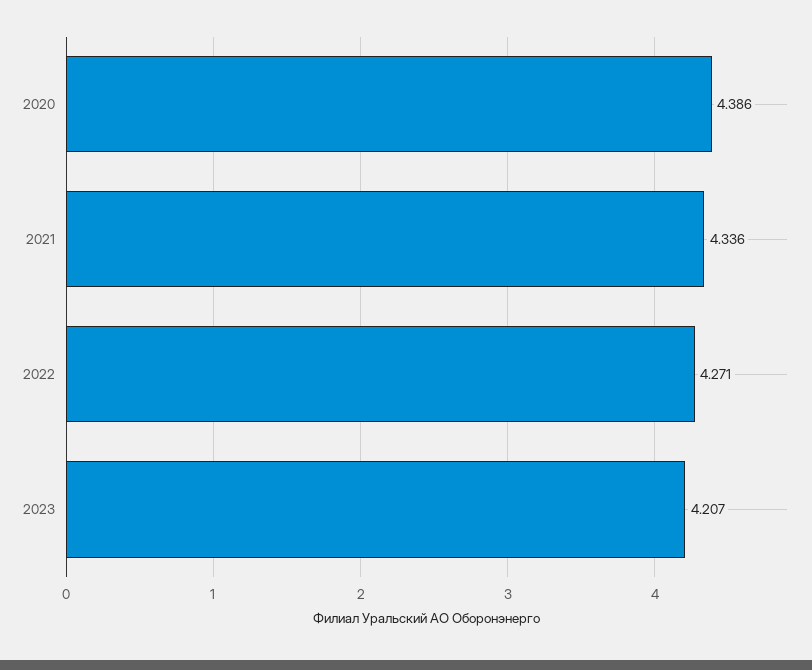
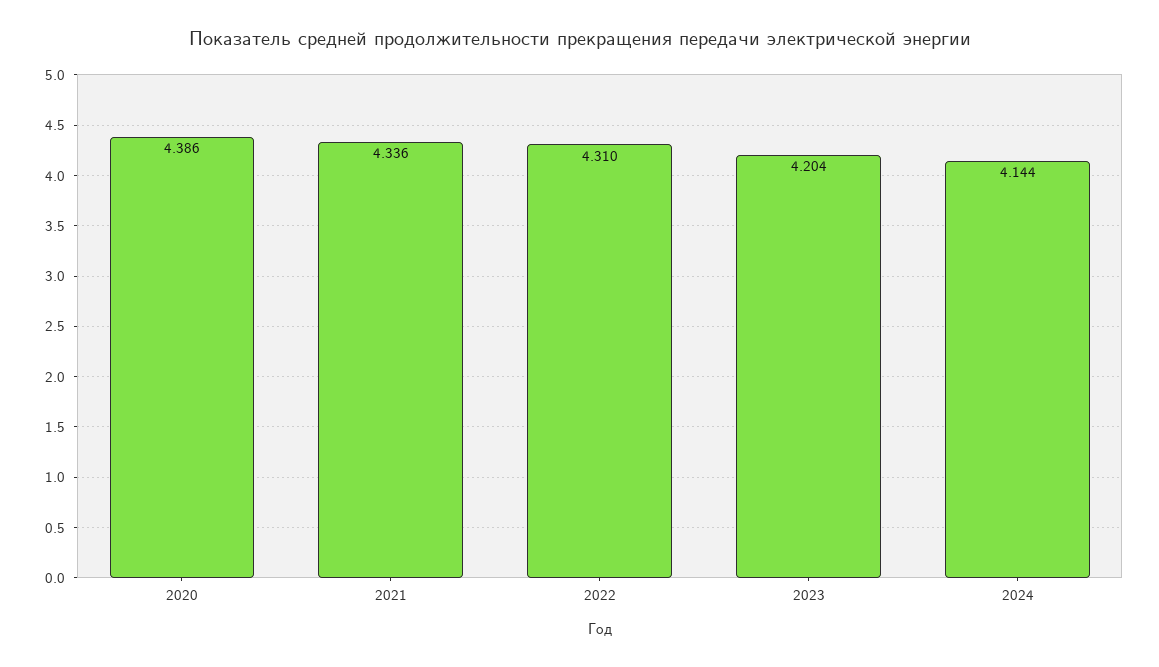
2022: 4.271 -> 4.31
2023: 4.207 -> 4.204
2024: none -> 4.144

